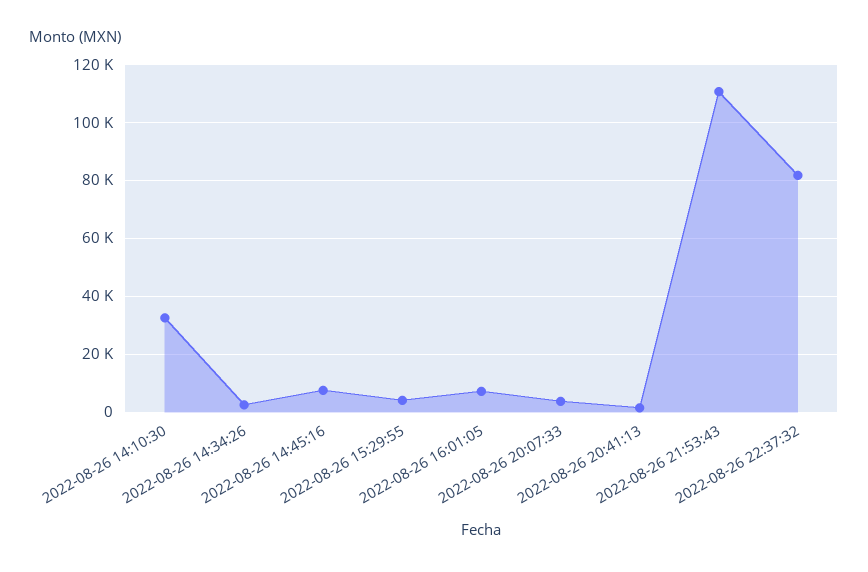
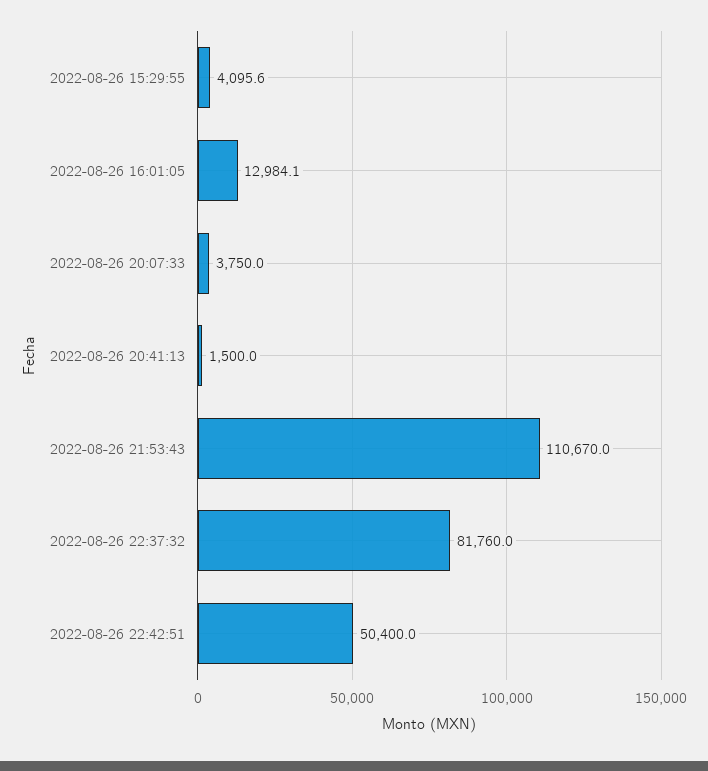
2022-08-26 14:10:30: 32500 -> none
2022-08-26 14:34:26: 2500 -> none
2022-08-26 14:45:16: 7500 -> none
2022-08-26 16:01:05: 7500 -> 12984.1
2022-08-26 22:42:51: none -> 50400

